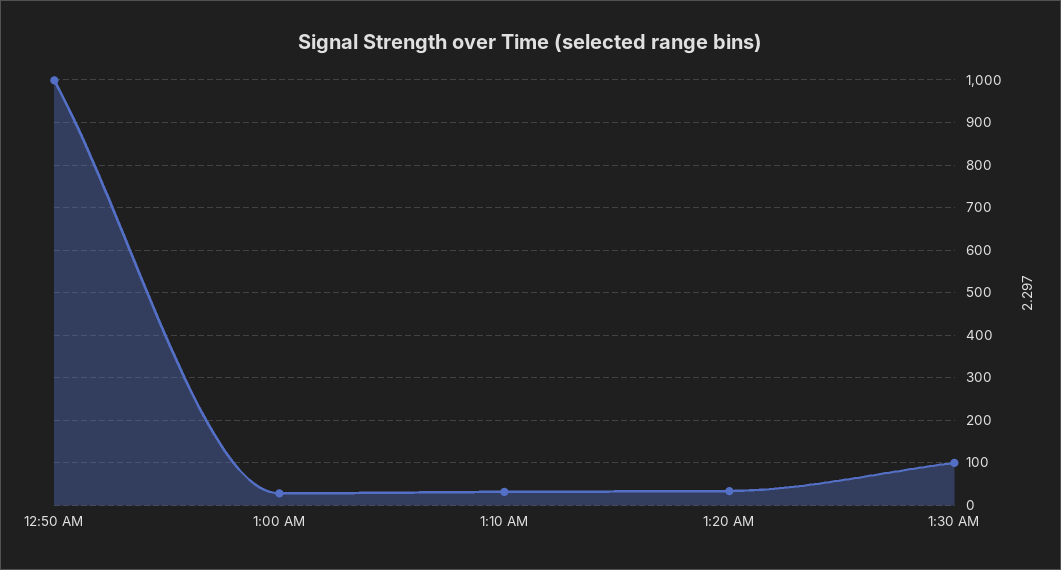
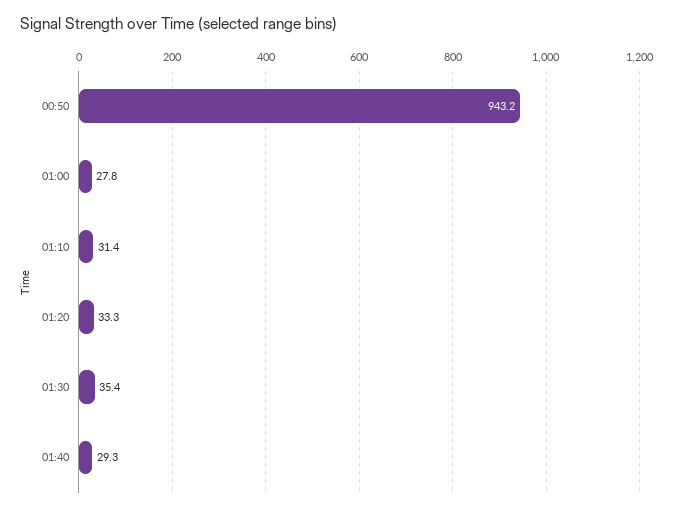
12:50 AM: 1000 -> 943.2
1:30 AM: 100 -> 35.4
01:40: none -> 29.3

